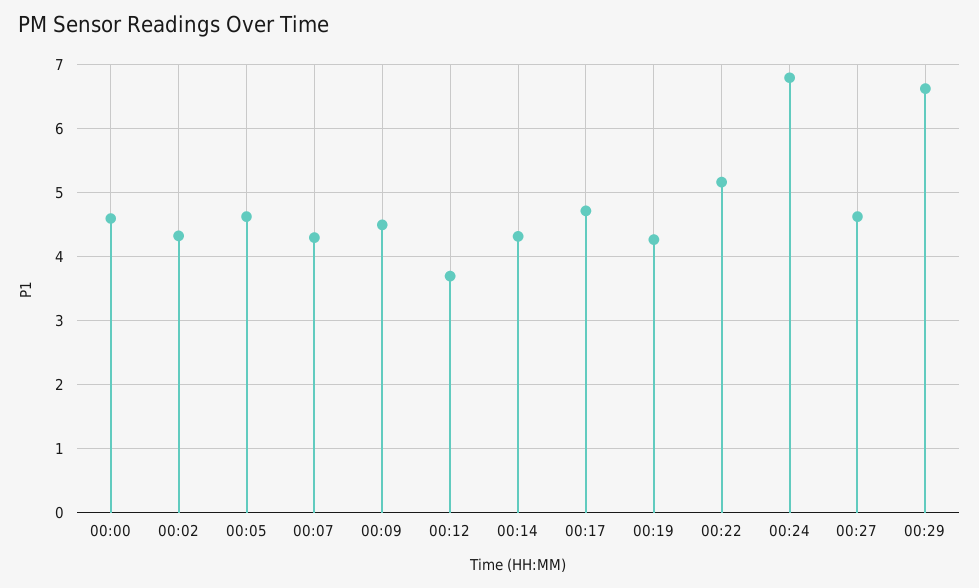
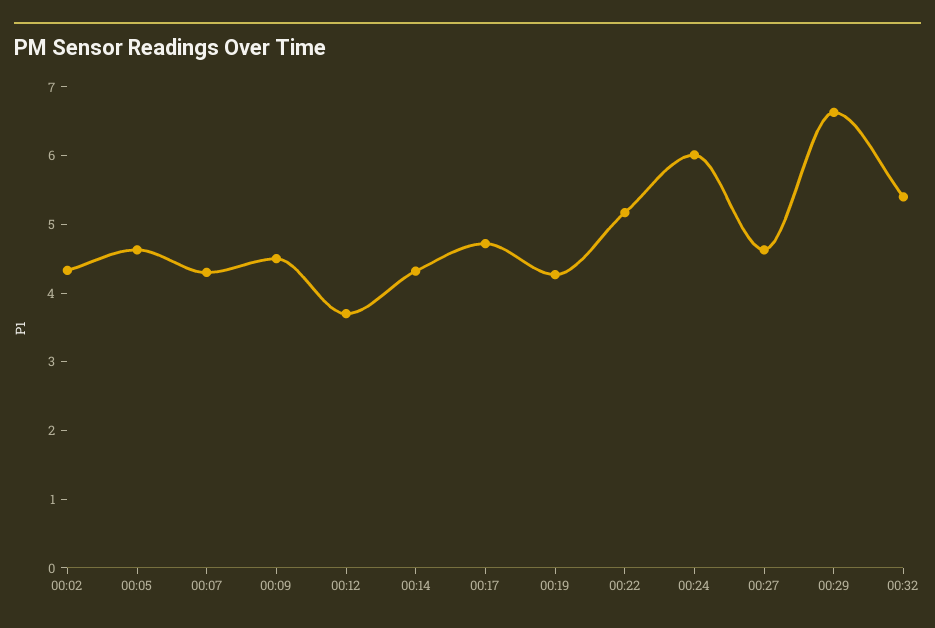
00:00: 4.6 -> none
00:24: 6.8 -> 6
00:32: none -> 5.4

